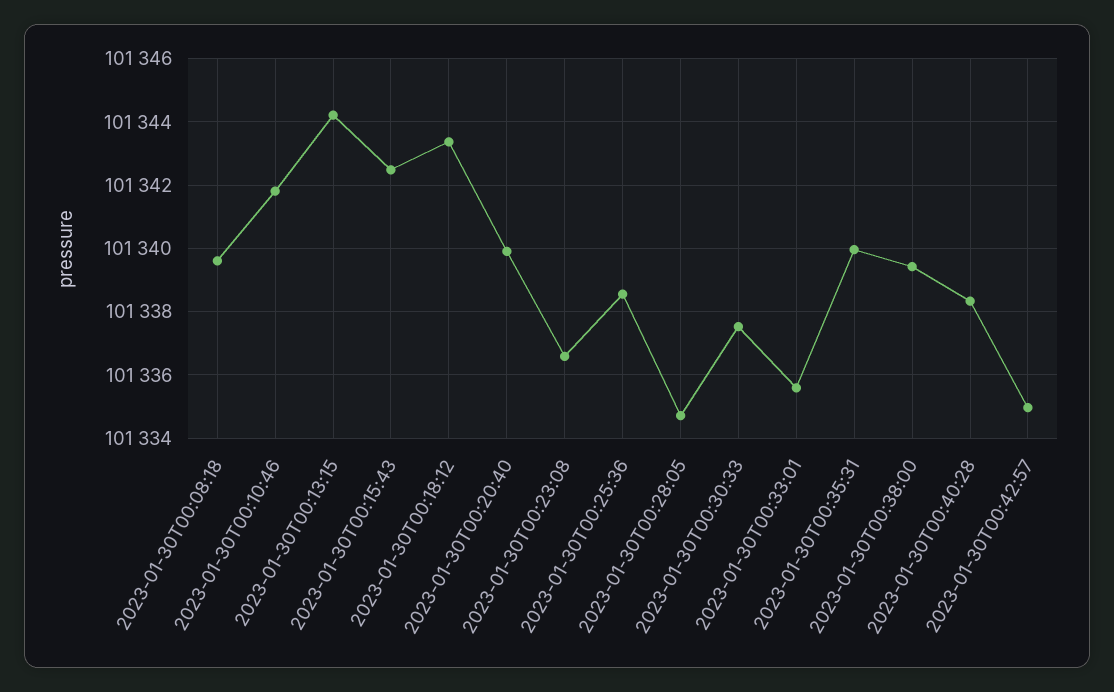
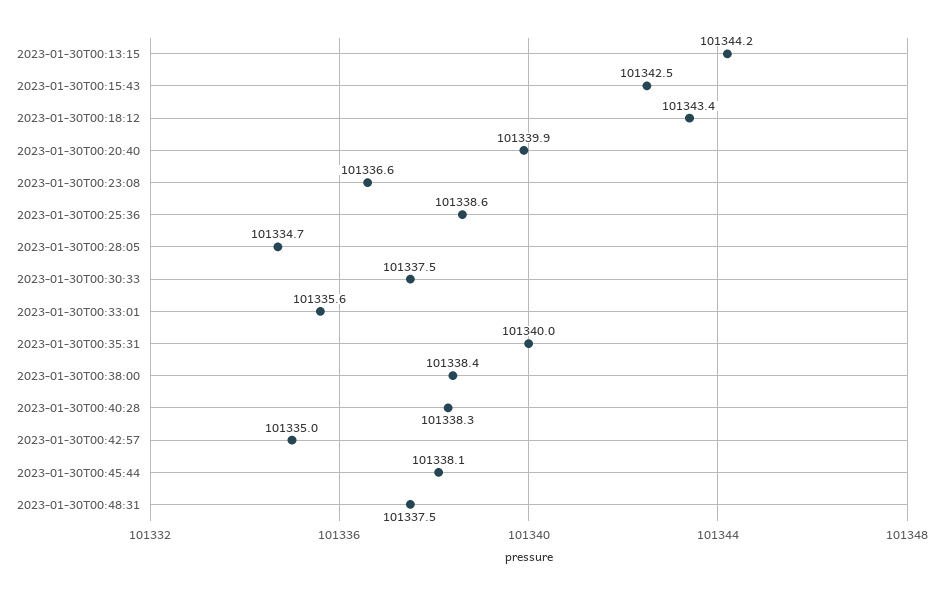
2023-01-30T00:08:18: 101339.6 -> none
2023-01-30T00:10:46: 101341.8 -> none
2023-01-30T00:38:00: 101339.4 -> 101338.4
2023-01-30T00:45:44: none -> 101338.1
2023-01-30T00:48:31: none -> 101337.5

